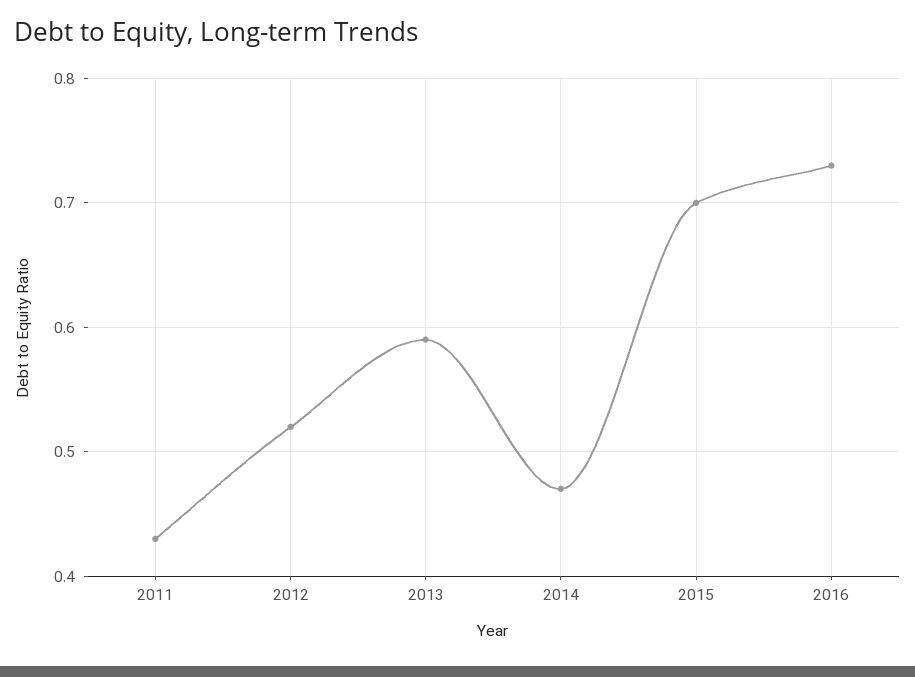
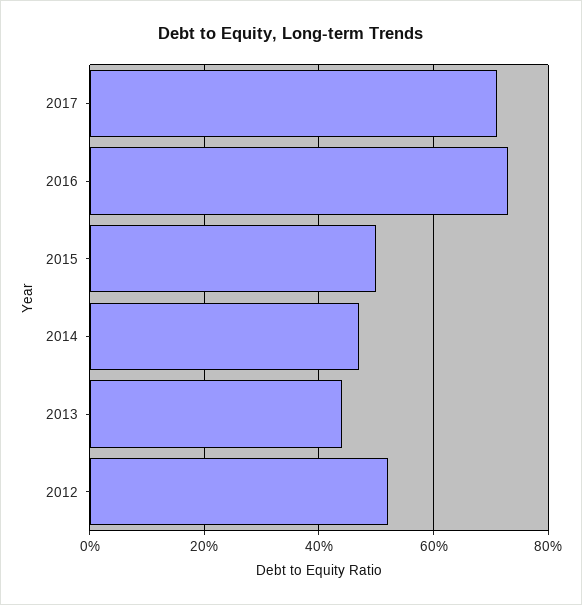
2011: 0.43 -> none
2013: 0.59 -> 0.45
2015: 0.7 -> 0.5
2017: none -> 0.7

